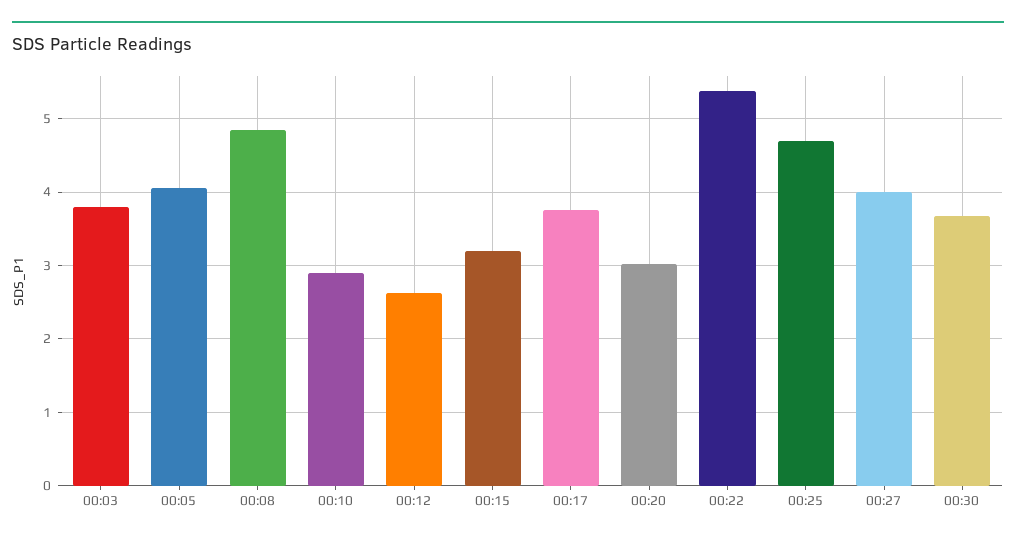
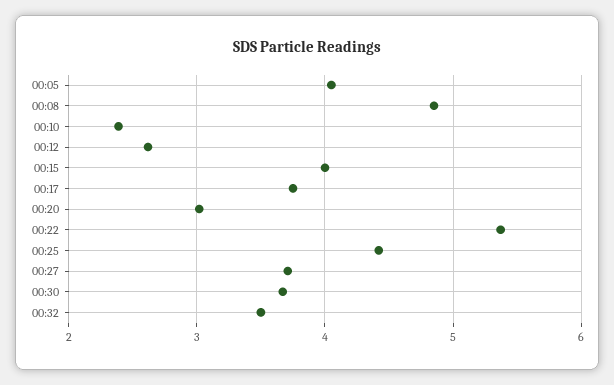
00:03: 3.8 -> none
00:10: 2.9 -> 2.4
00:15: 3.2 -> 4
00:25: 4.7 -> 4.4
00:27: 4 -> 3.7
00:32: none -> 3.5

